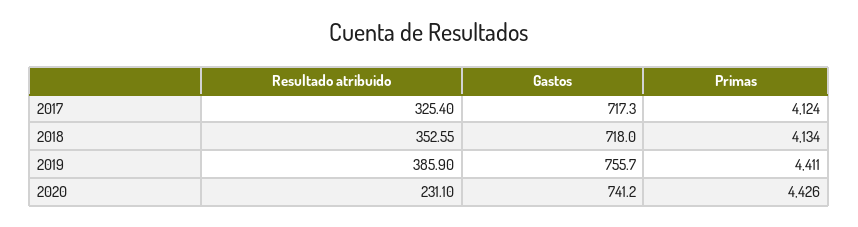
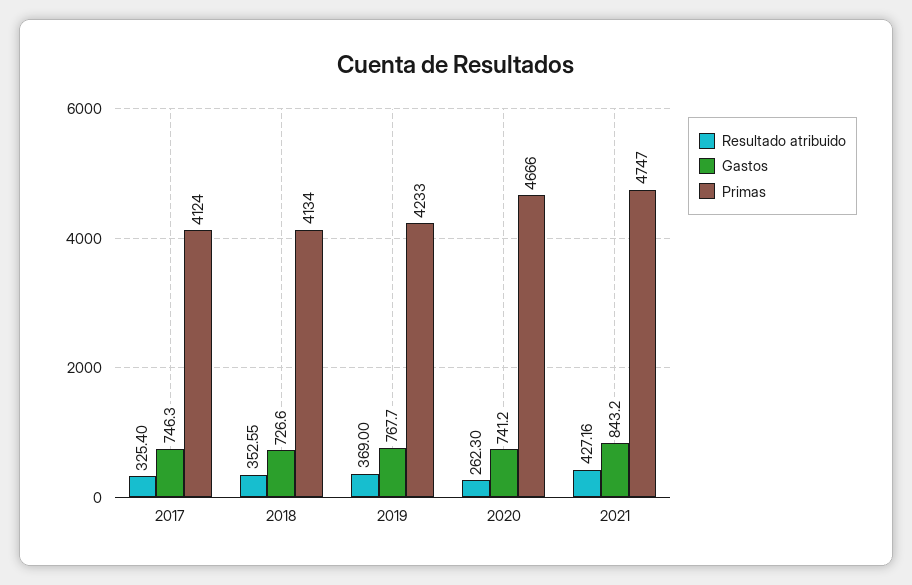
Gastos, 2017: 717.3 -> 746.3
Gastos, 2018: 718 -> 726.6
Resultado atribuido, 2019: 385.9 -> 369
Gastos, 2019: 755.7 -> 767.7
Primas, 2019: 4411 -> 4233
Resultado atribuido, 2020: 231.1 -> 262.3
Primas, 2020: 4426 -> 4666
Resultado atribuido, 2021: none -> 427.16
Gastos, 2021: none -> 843.2
Primas, 2021: none -> 4747

